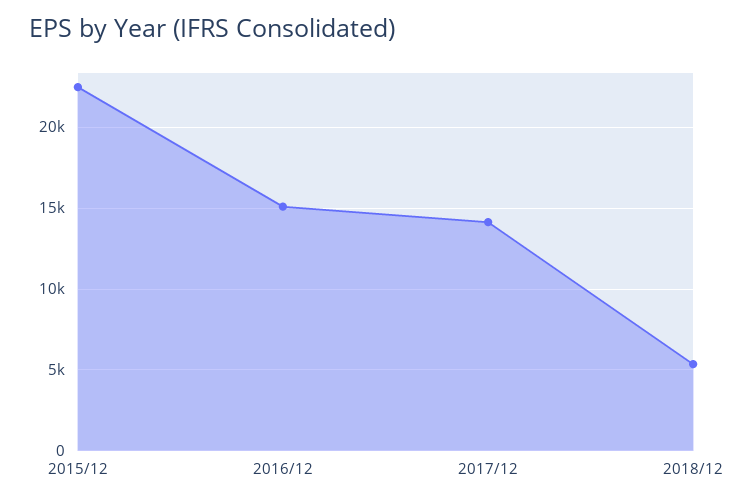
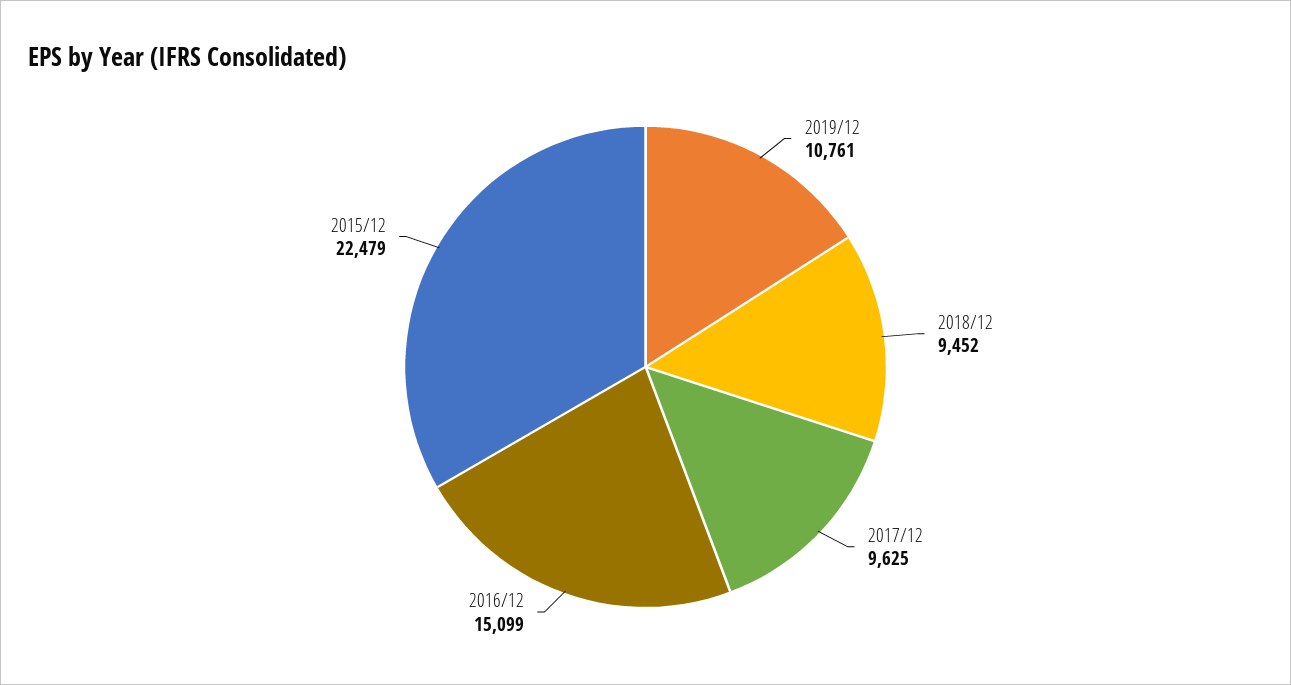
2017/12: 14000 -> 9625
2018/12: 5500 -> 9452
2019/12: none -> 10761

